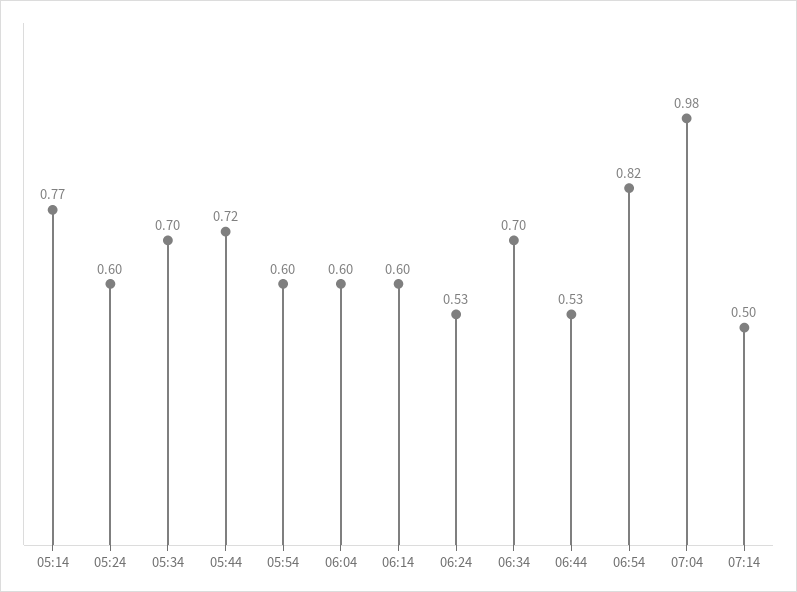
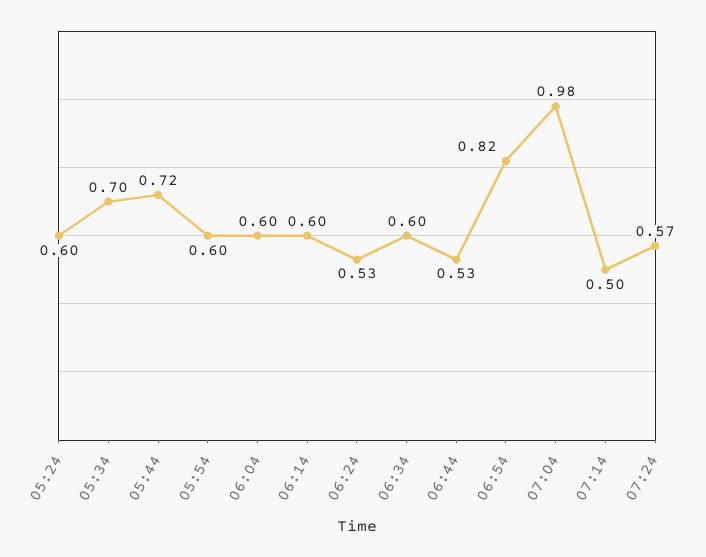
05:14: 0.77 -> none
06:34: 0.7 -> 0.6
07:24: none -> 0.57

